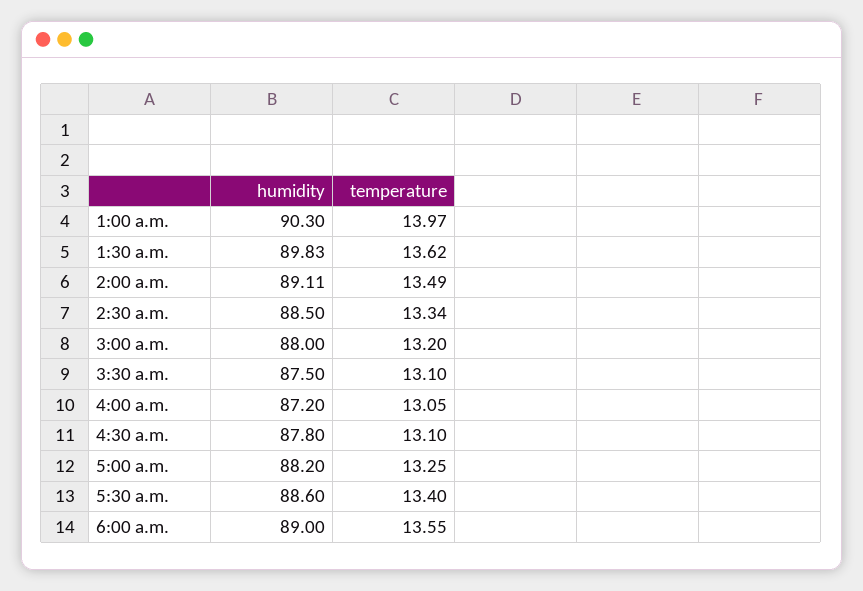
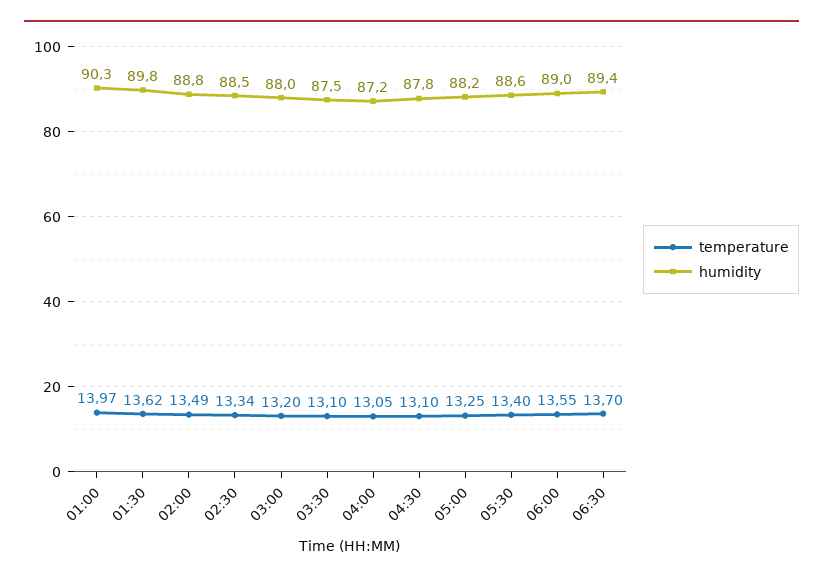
humidity, 2:00 a.m.: 89.11 -> 88.8
temperature, 06:30: none -> 13.7
humidity, 06:30: none -> 89.4

